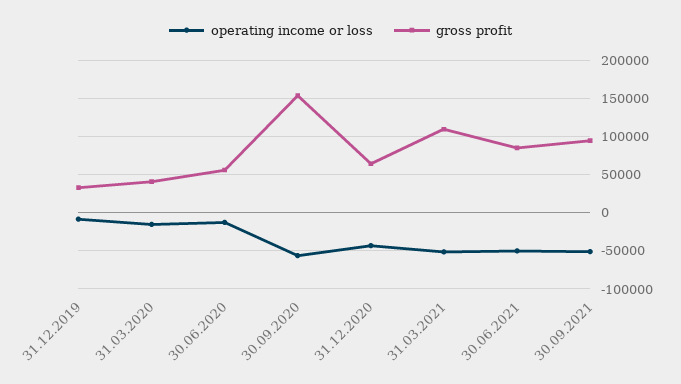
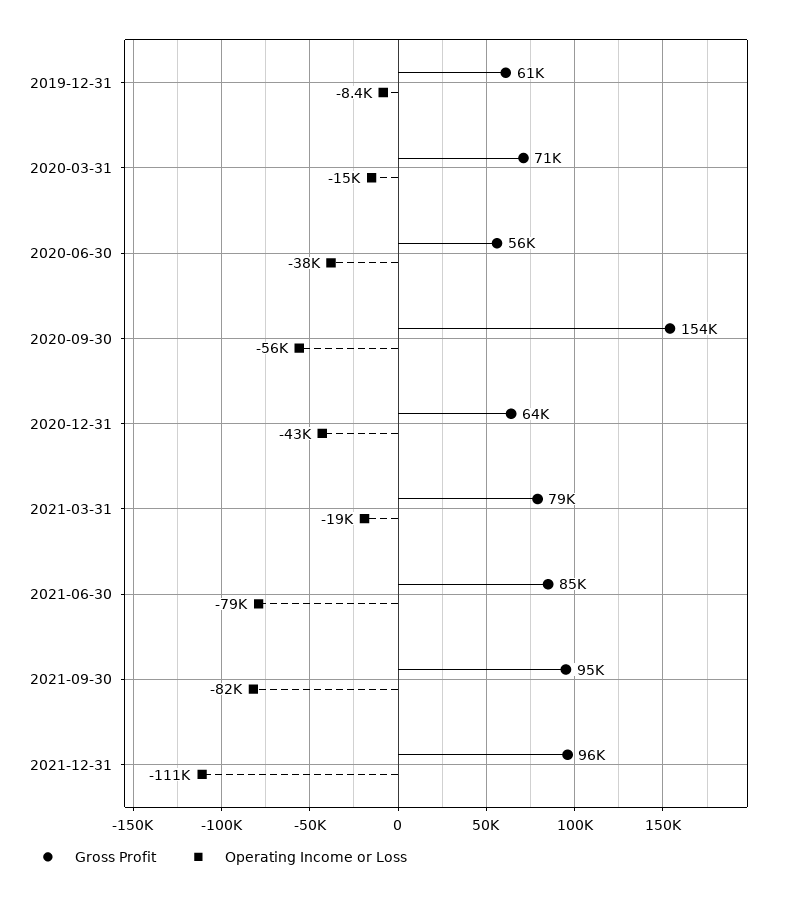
gross profit, 31.12.2019: 30000 -> 61000
gross profit, 31.03.2020: 40000 -> 71000
operating income or loss, 30.06.2020: -10000 -> -38000
operating income or loss, 31.03.2021: -50000 -> -19000
gross profit, 31.03.2021: 110000 -> 79000
operating income or loss, 30.06.2021: -50000 -> -79000
operating income or loss, 30.09.2021: -50000 -> -82000
gross profit, 2021-12-31: none -> 96000
operating income or loss, 2021-12-31: none -> -111000

